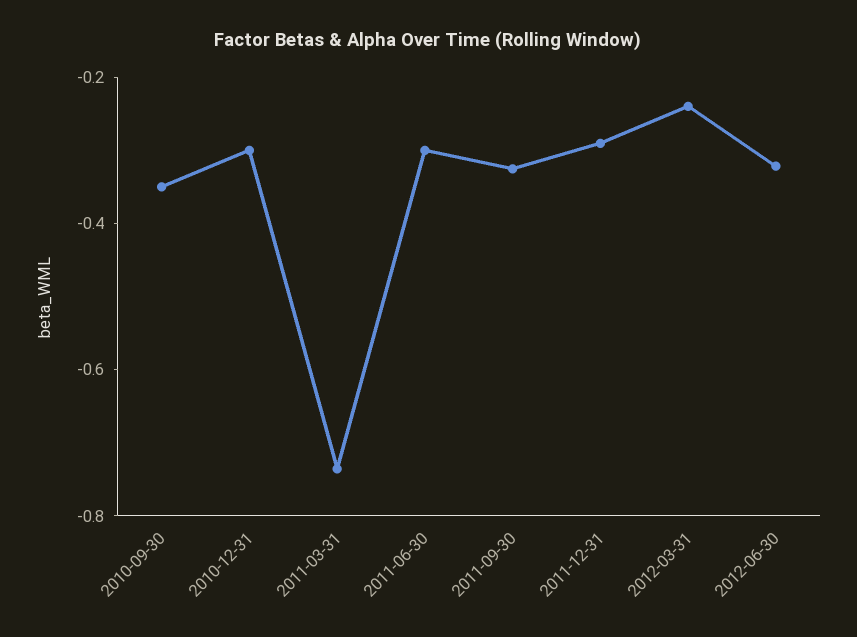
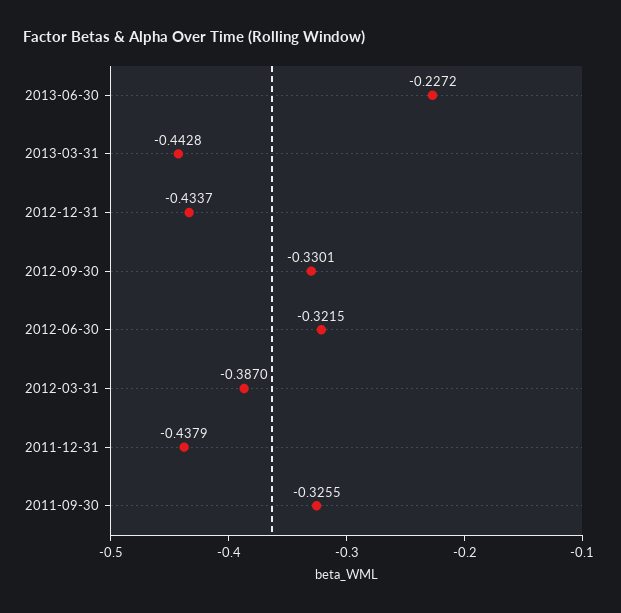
2010-09-30: -0.35 -> none
2010-12-31: -0.3 -> none
2011-03-31: -0.75 -> none
2011-06-30: -0.3 -> none
2011-12-31: -0.3 -> -0.4379
2012-03-31: -0.25 -> -0.387
2013-06-30: none -> -0.2272
2013-03-31: none -> -0.4428
2012-12-31: none -> -0.4337
2012-09-30: none -> -0.3301

